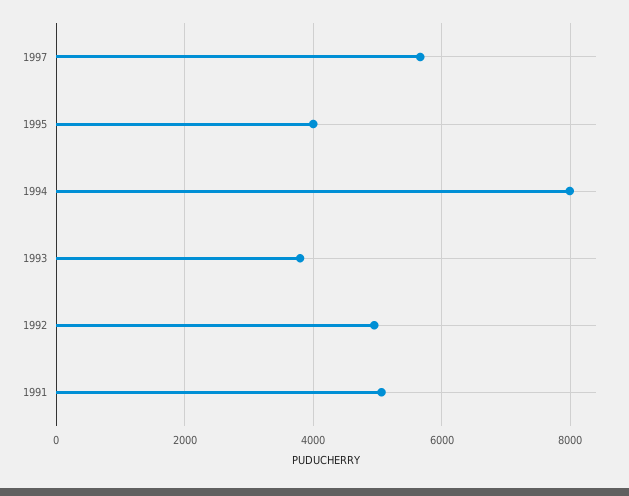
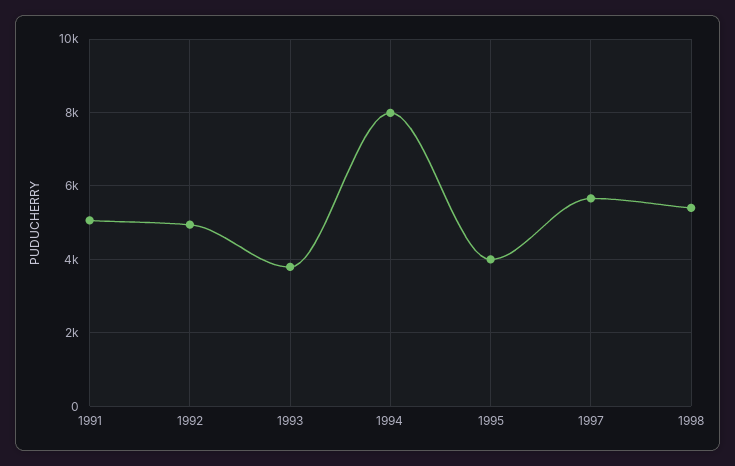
1998: none -> 5400

